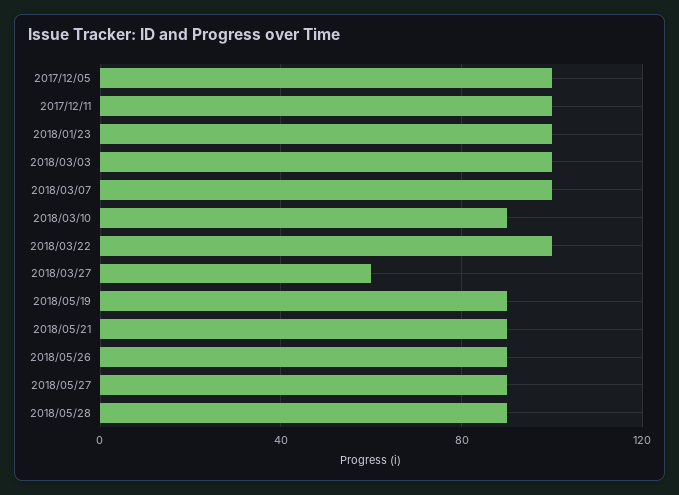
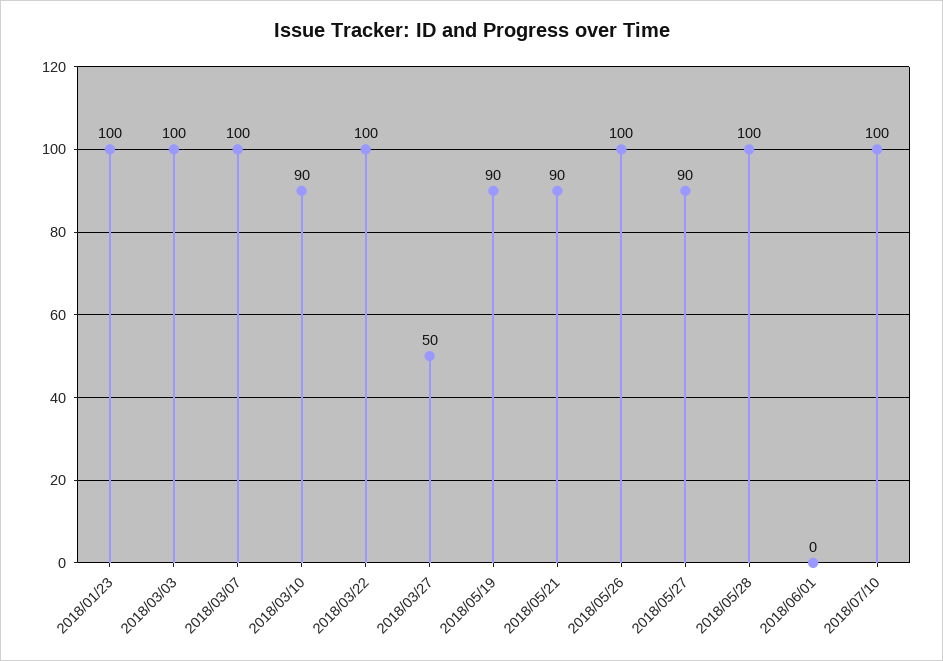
2017/12/05: 100 -> none
2017/12/11: 100 -> none
2018/03/27: 60 -> 50
2018/05/26: 90 -> 100
2018/05/28: 90 -> 100
2018/06/01: none -> 0
2018/07/10: none -> 100

